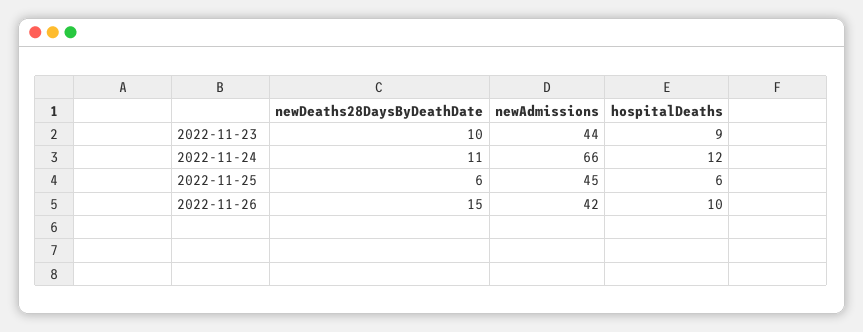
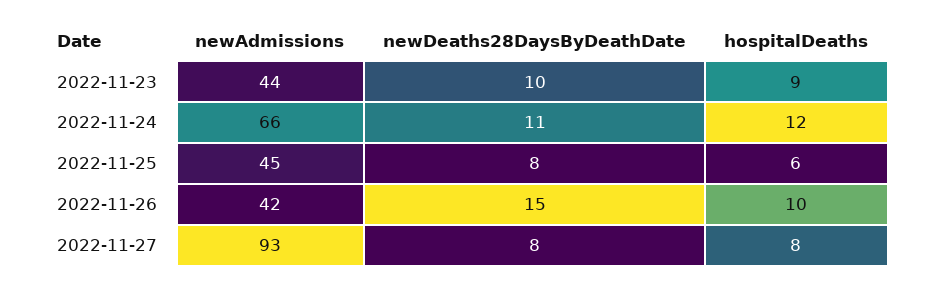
newDeaths28DaysByDeathDate, 2022-11-25: 6 -> 8
newAdmissions, 2022-11-27: none -> 93
newDeaths28DaysByDeathDate, 2022-11-27: none -> 8
hospitalDeaths, 2022-11-27: none -> 8

